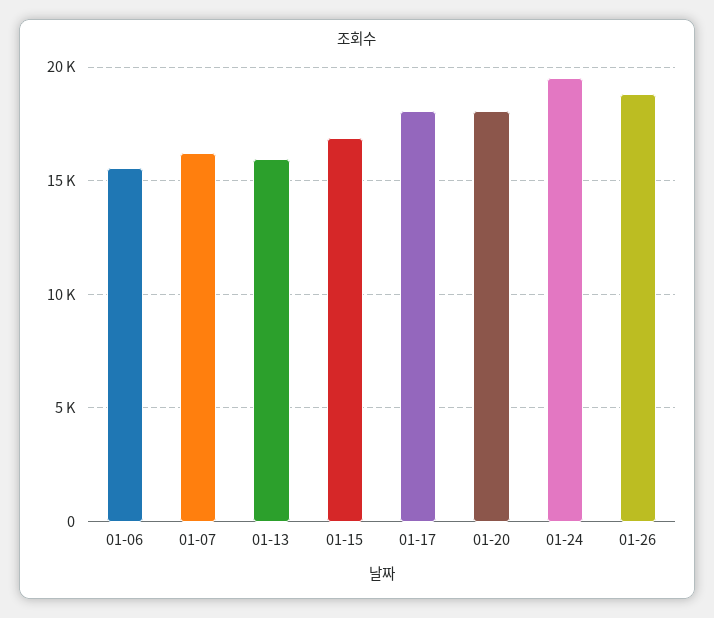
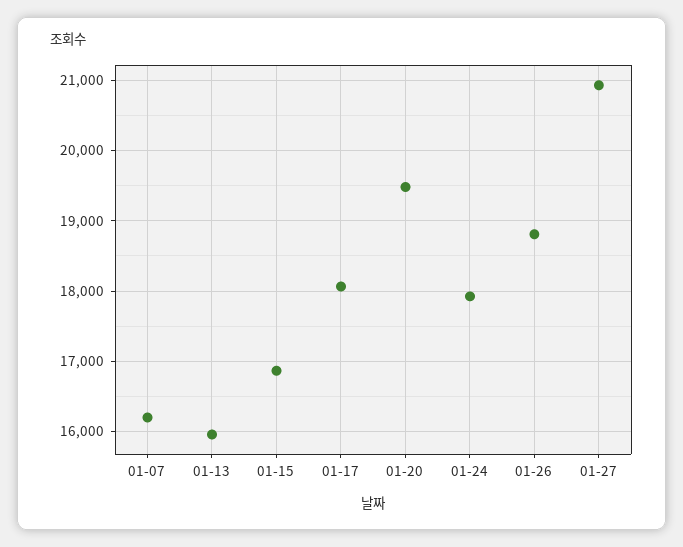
01-06: 15500 -> none
01-20: 18000 -> 19500
01-24: 19500 -> 17900
01-27: none -> 20900

